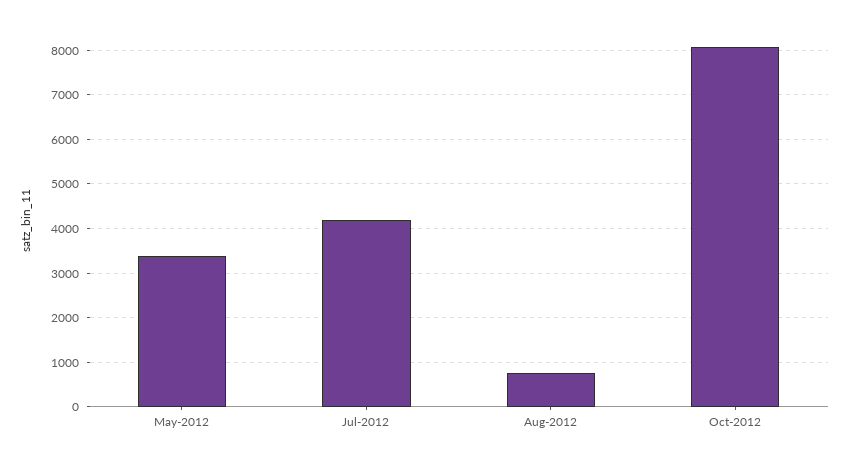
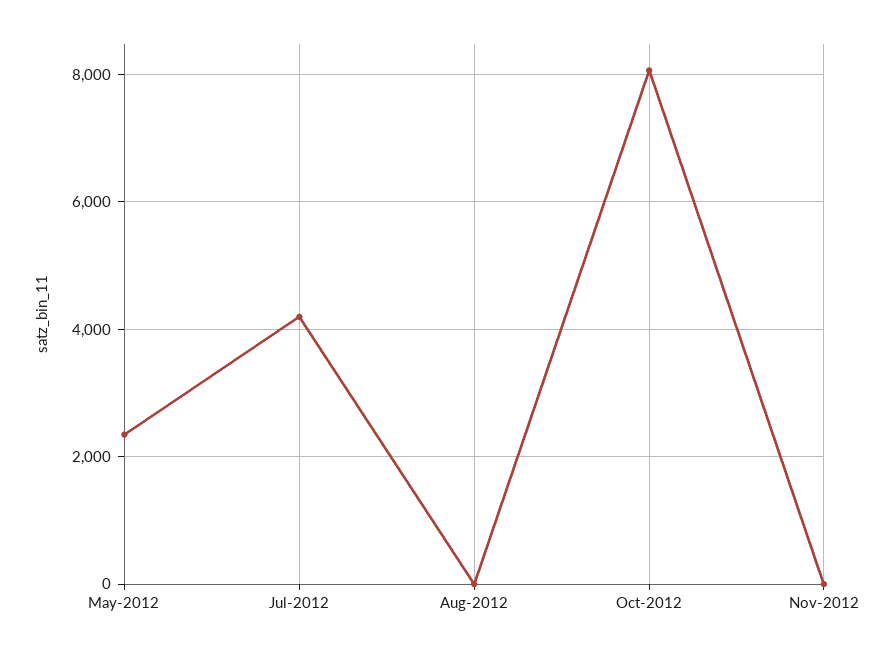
May-2012: 3400 -> 2400
Aug-2012: 800 -> 0
Nov-2012: none -> 0

